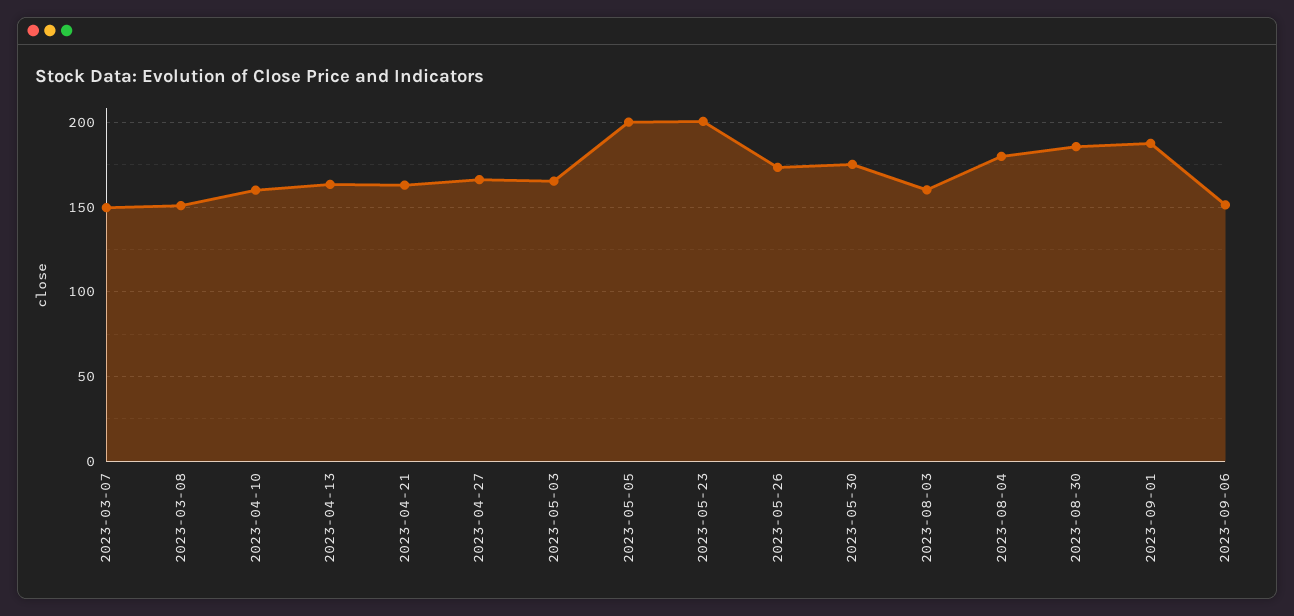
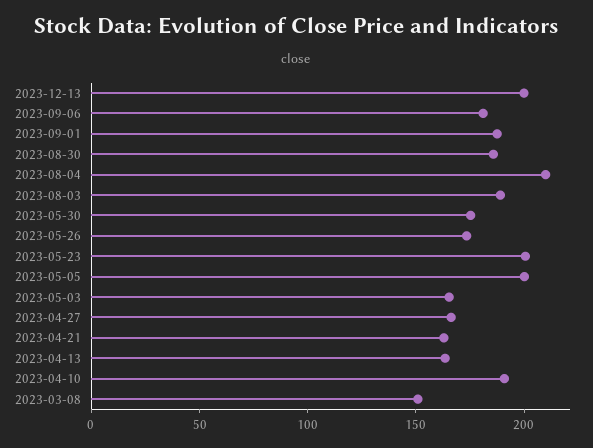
2023-03-07: 150 -> none
2023-04-10: 160 -> 190
2023-08-03: 160 -> 190
2023-08-04: 180 -> 210
2023-09-06: 150 -> 180
2023-12-13: none -> 200

